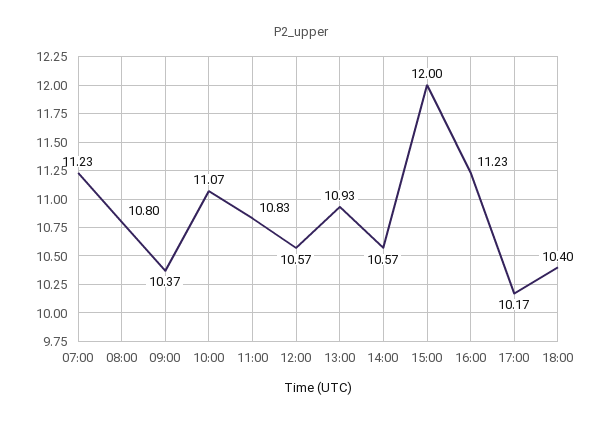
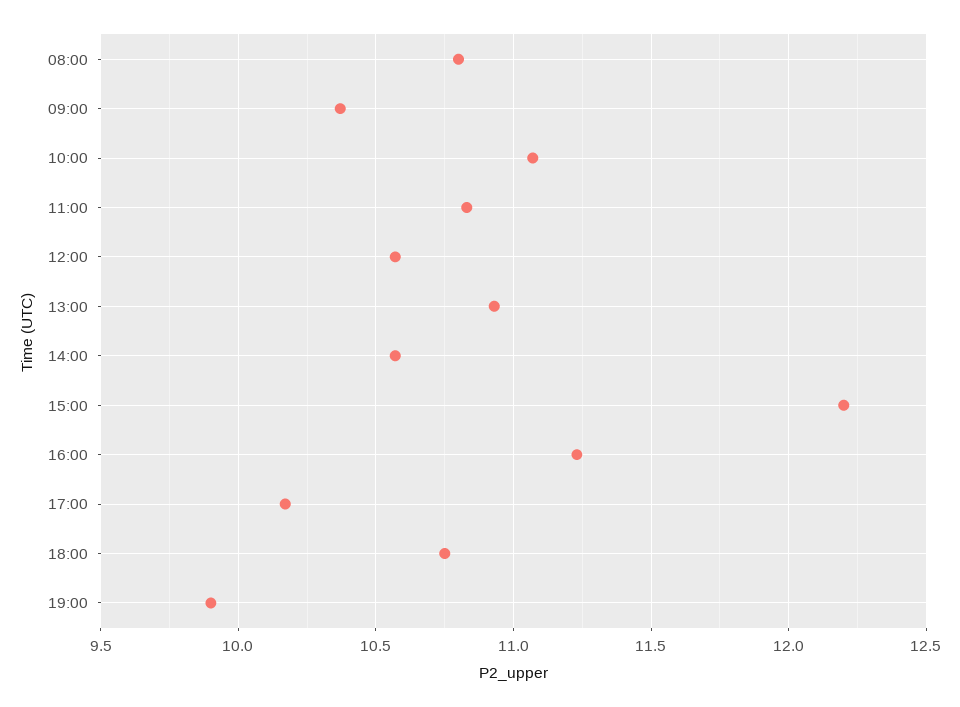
07:00: 11.23 -> none
15:00: 12 -> 12.2
18:00: 10.4 -> 10.75
19:00: none -> 9.9

